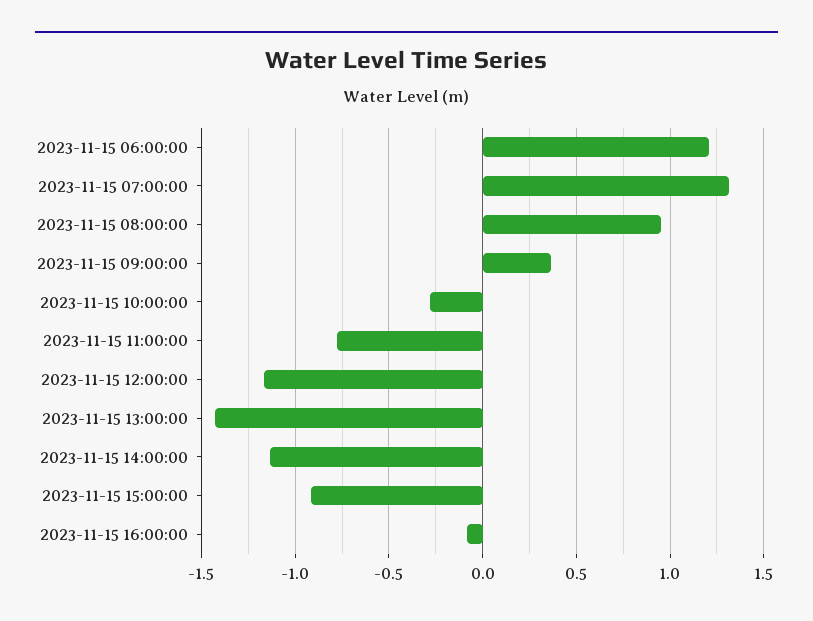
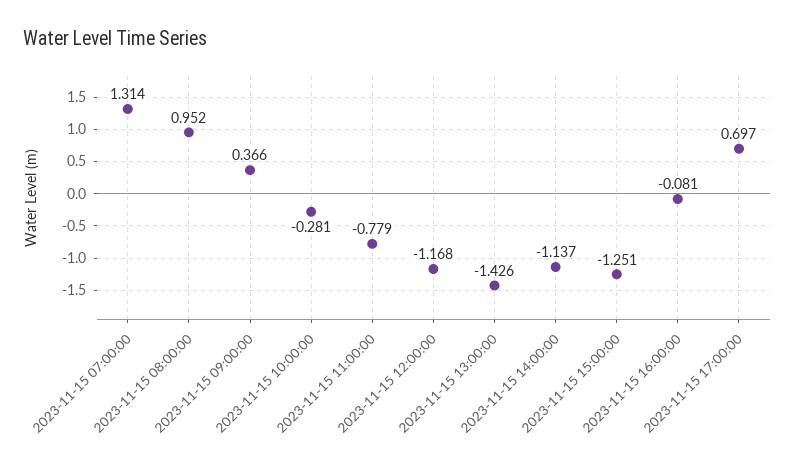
2023-11-15 06:00:00: 1.2 -> none
2023-11-15 15:00:00: -0.9 -> -1.251
2023-11-15 17:00:00: none -> 0.697

